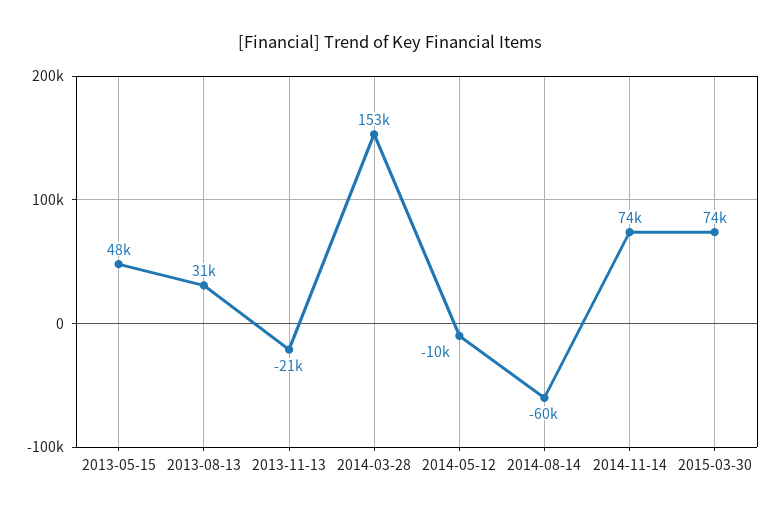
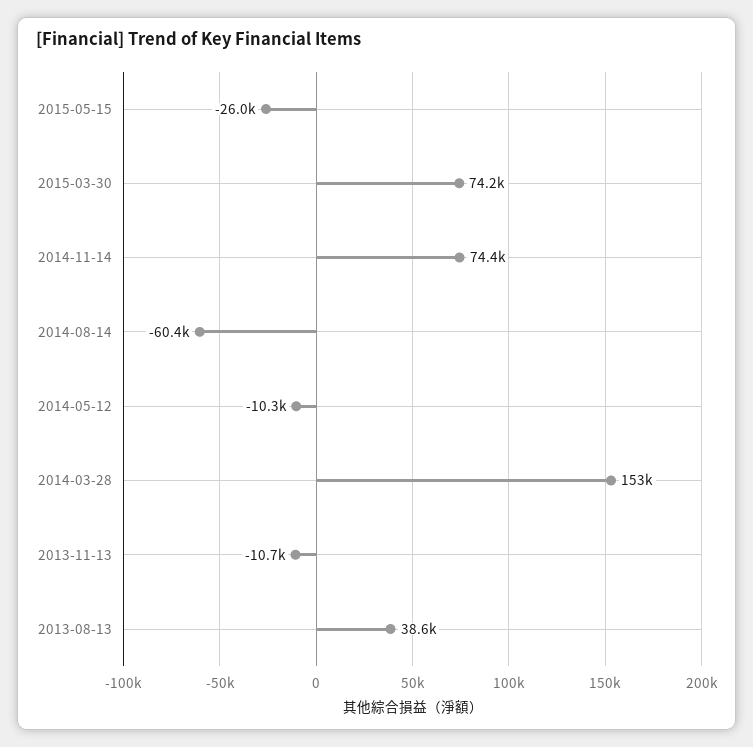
2013-05-15: 48000 -> none
2013-08-13: 31000 -> 38600
2013-11-13: -21000 -> -10700
2015-05-15: none -> -26000

